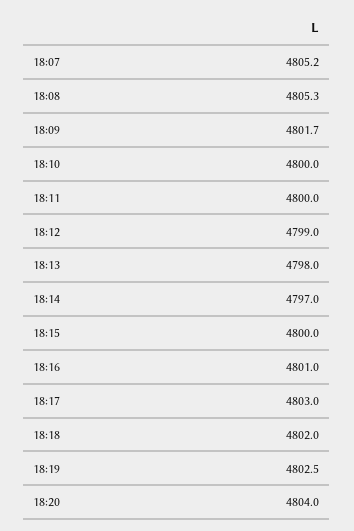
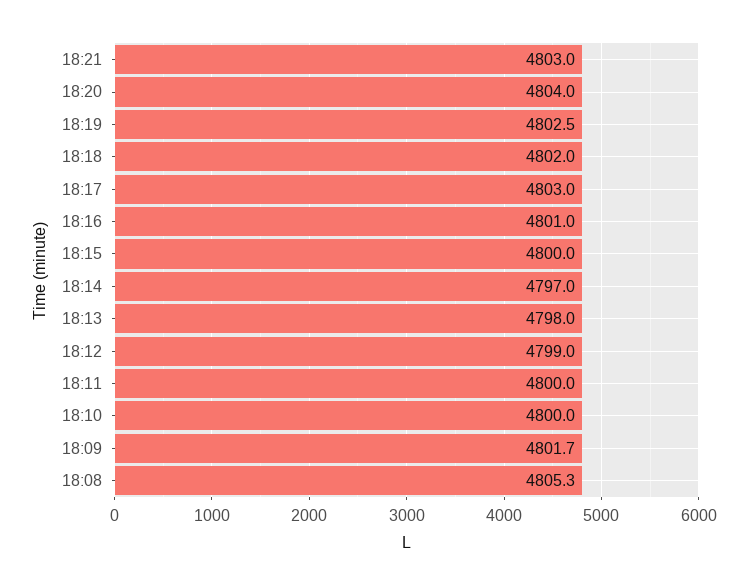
18:07: 4805.2 -> none
18:21: none -> 4803

